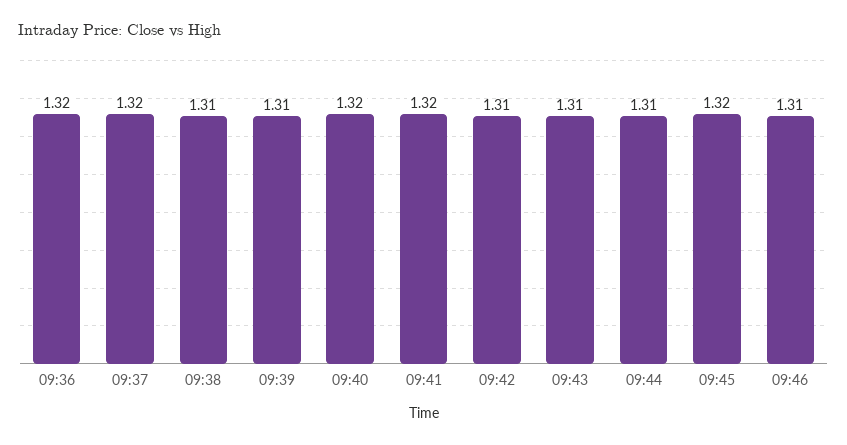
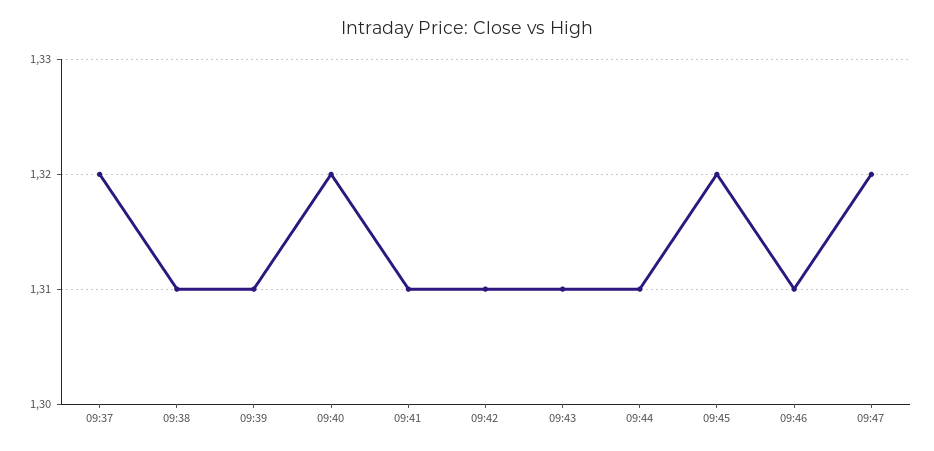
09:36: 1.32 -> none
09:41: 1.32 -> 1.31
09:47: none -> 1.32

